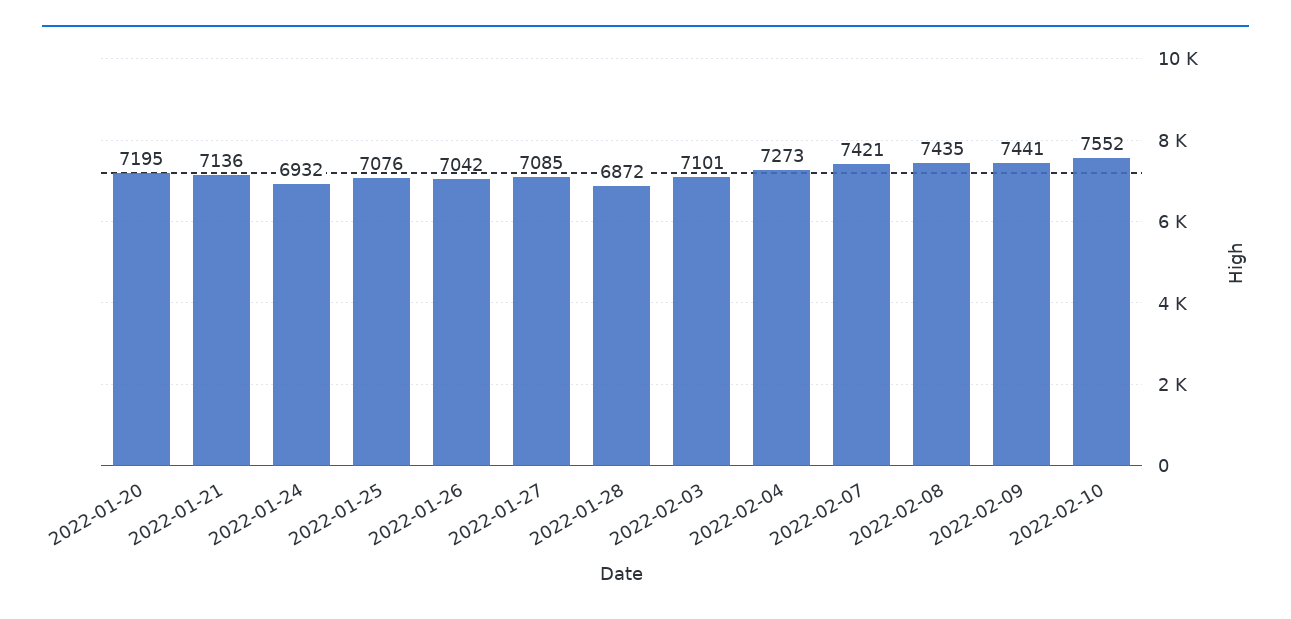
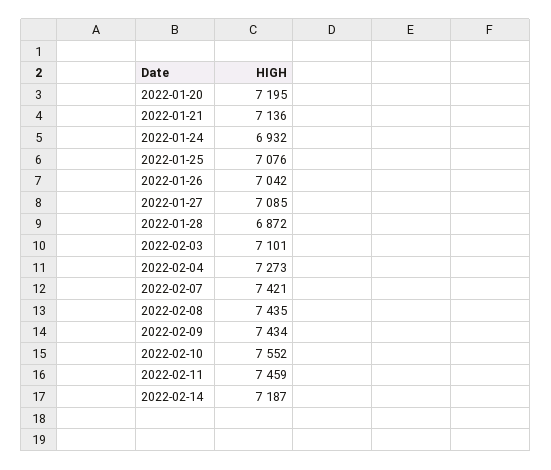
2022-02-09: 7441 -> 7434
2022-02-11: none -> 7459
2022-02-14: none -> 7187

